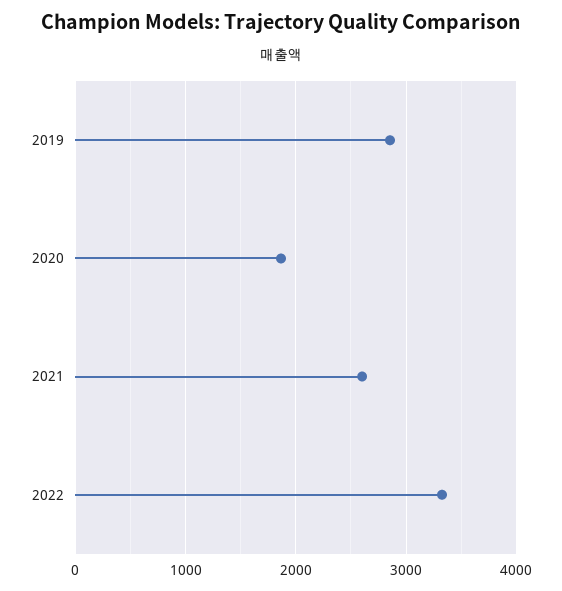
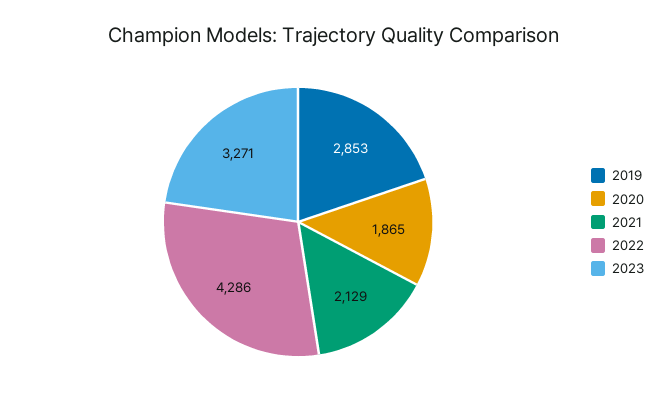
2021: 2600 -> 2129
2022: 3300 -> 4286
2023: none -> 3271

